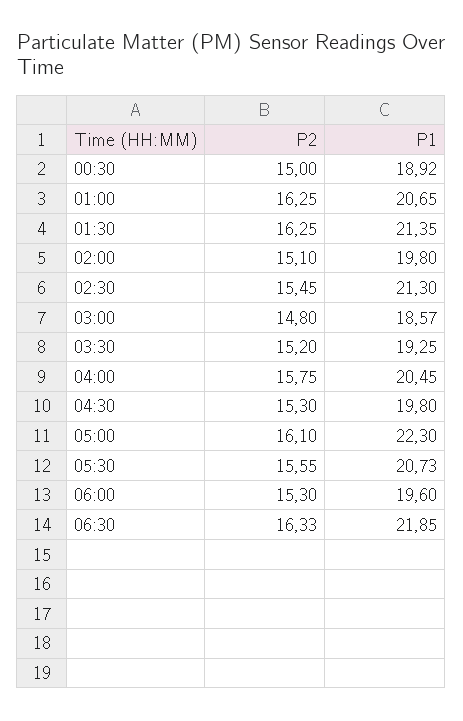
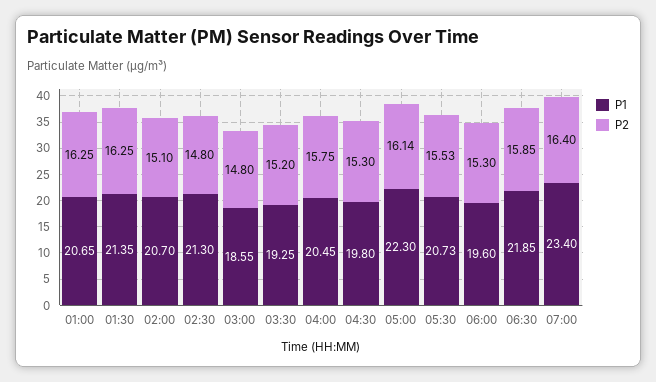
P2, 00:30: 15 -> none
P1, 00:30: 18.92 -> none
P1, 02:00: 19.8 -> 20.7
P2, 02:30: 15.45 -> 14.8
P1, 03:00: 18.57 -> 18.55
P2, 05:00: 16.1 -> 16.14
P2, 05:30: 15.55 -> 15.53
P2, 06:30: 16.33 -> 15.85
P1, 07:00: none -> 23.4
P2, 07:00: none -> 16.4

